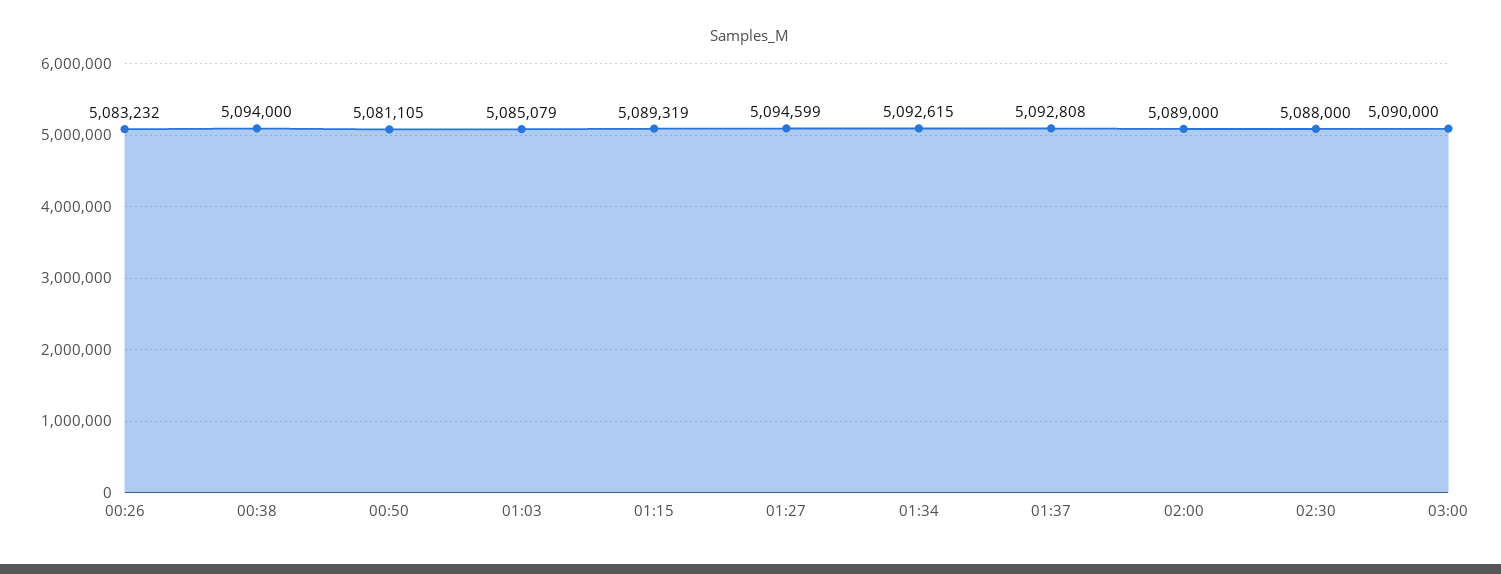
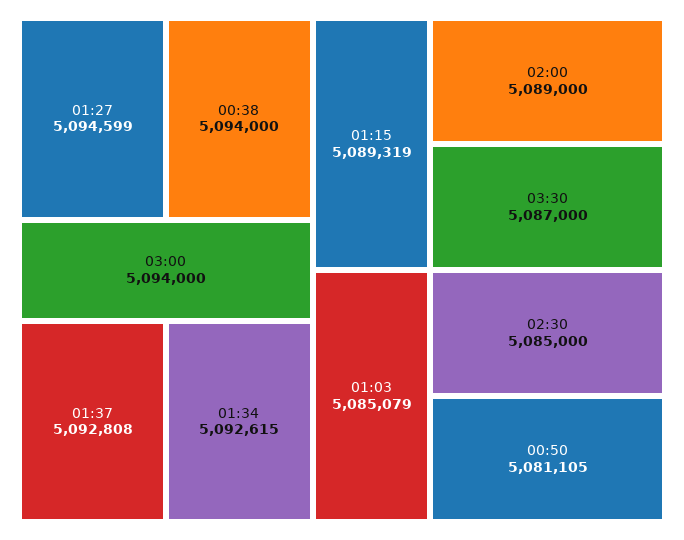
00:26: 5083232 -> none
02:30: 5088000 -> 5085000
03:00: 5090000 -> 5094000
03:30: none -> 5087000

